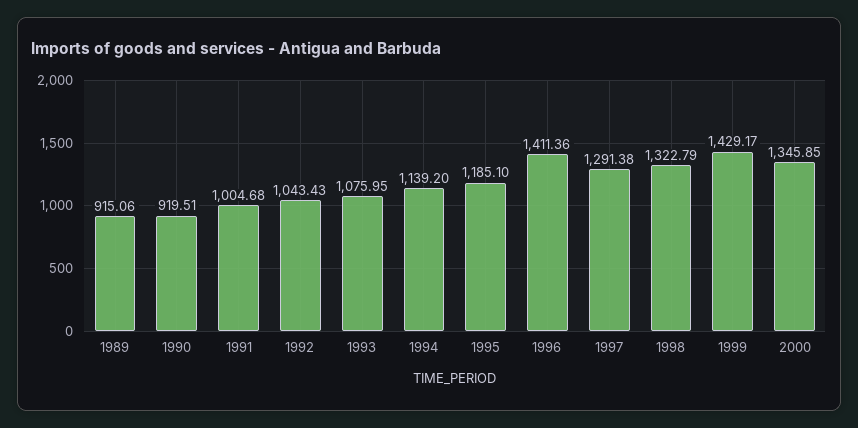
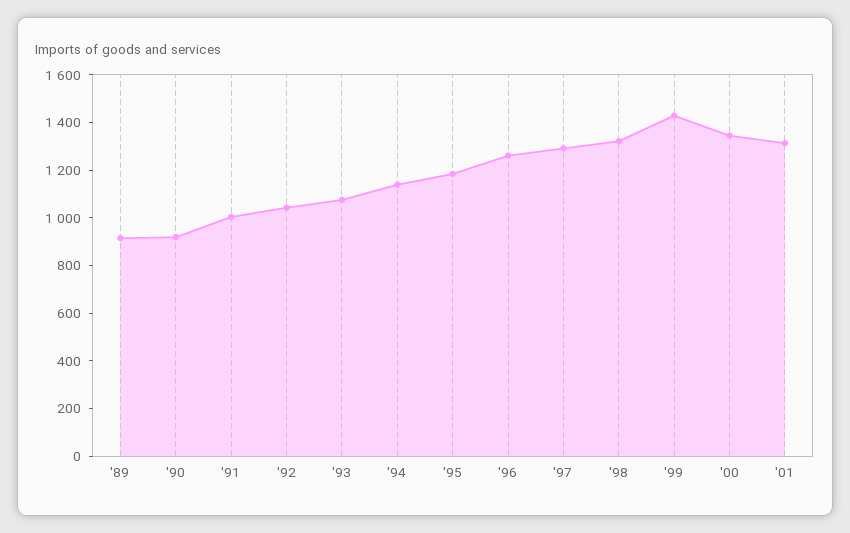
1996: 1411.36 -> 1250
'01: none -> 1300

